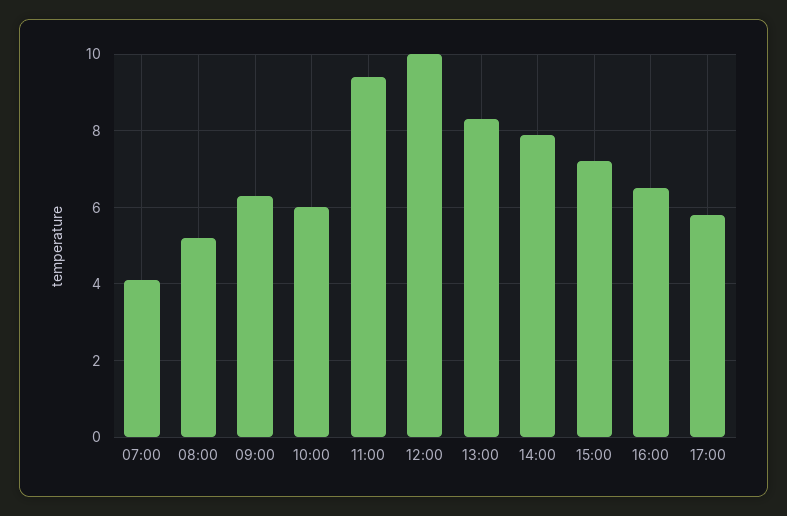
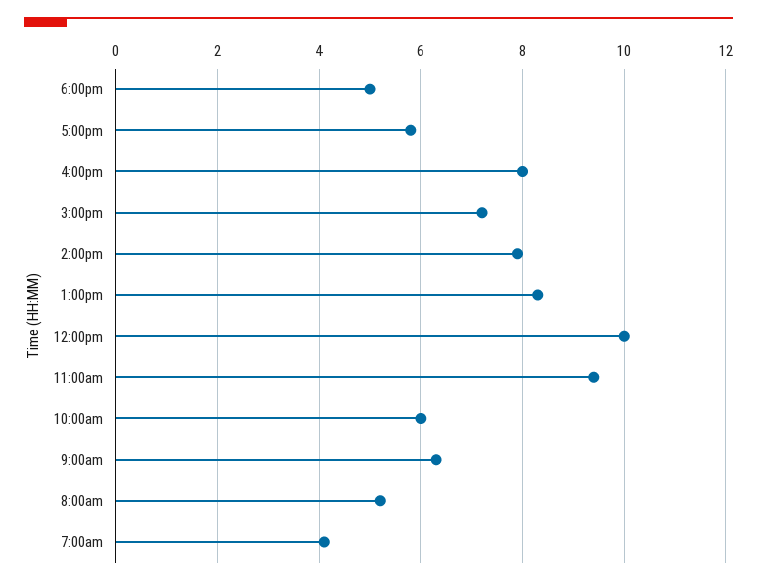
16:00: 6.5 -> 8
6:00pm: none -> 5

